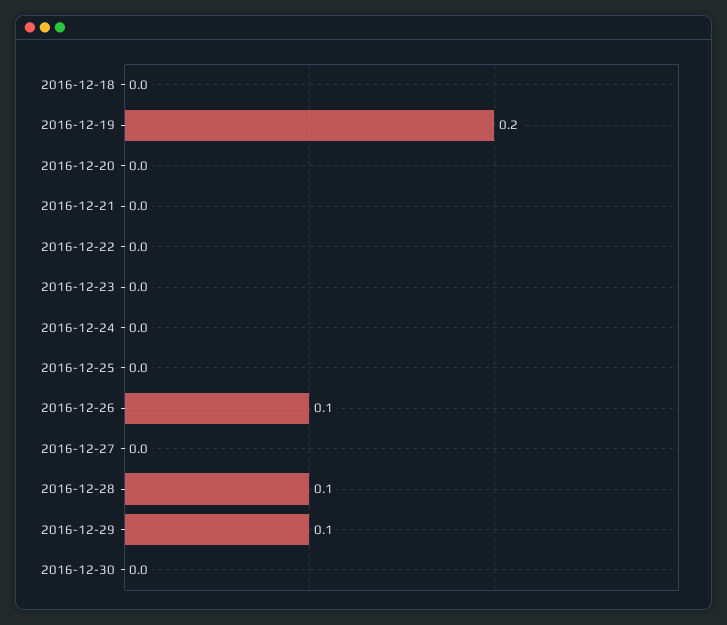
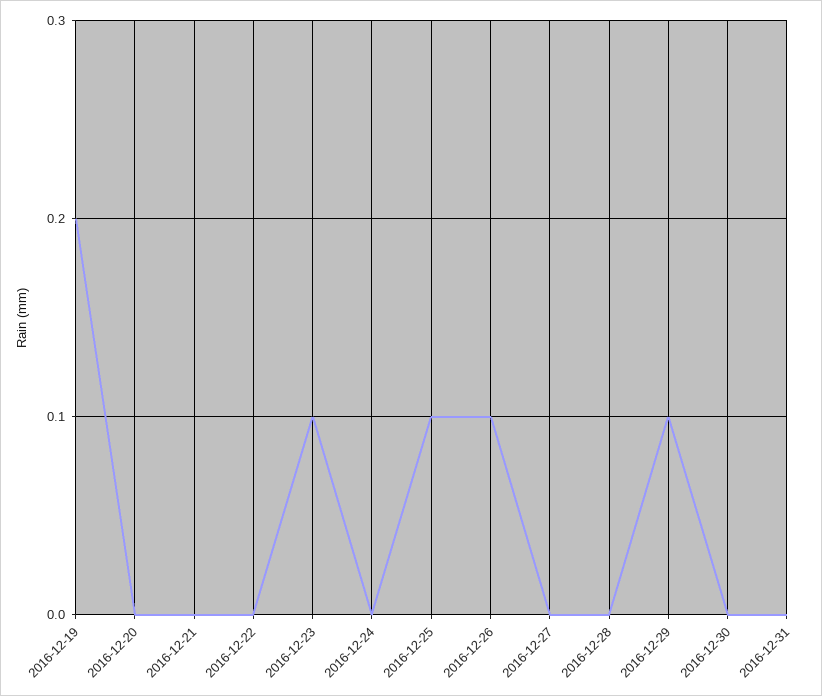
2016-12-18: 0 -> none
2016-12-23: 0 -> 0.1
2016-12-25: 0 -> 0.1
2016-12-28: 0.1 -> 0
2016-12-31: none -> 0

